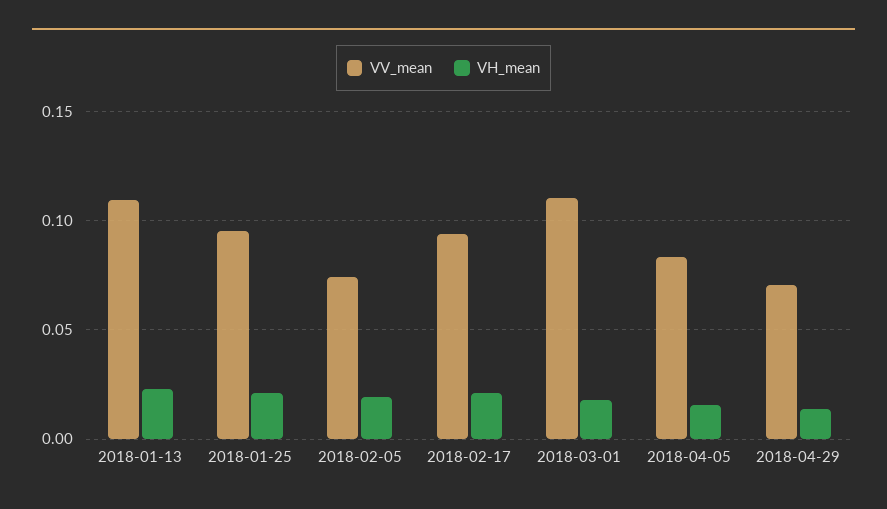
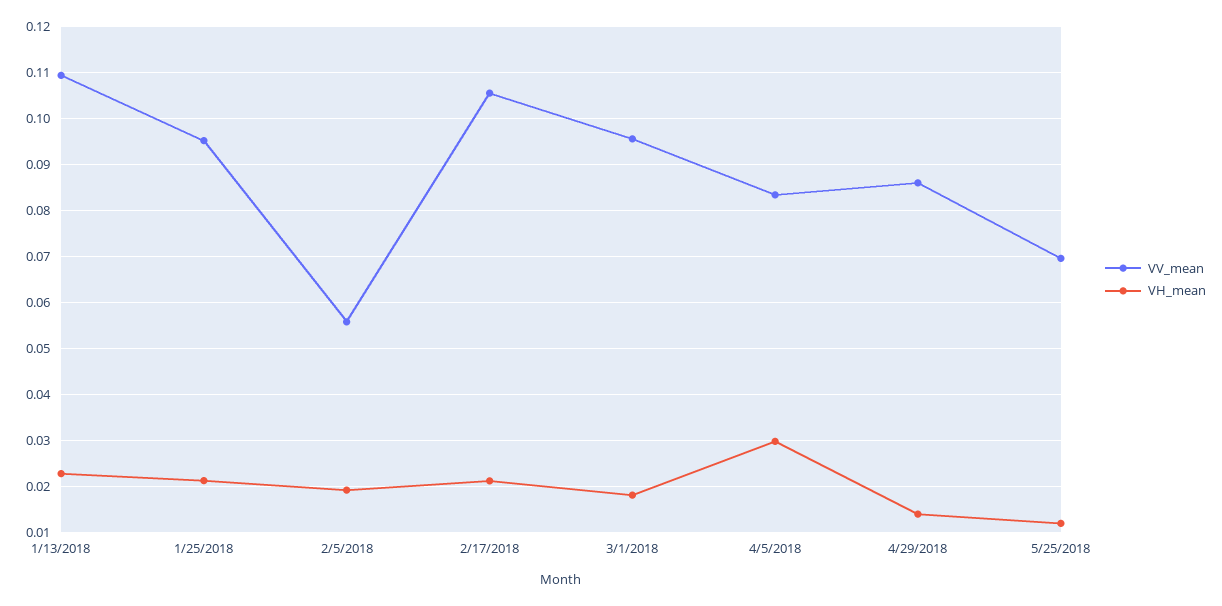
VV_mean, 2018-02-05: 0.075 -> 0.056
VV_mean, 2018-02-17: 0.095 -> 0.106
VV_mean, 2018-03-01: 0.11 -> 0.096
VH_mean, 2018-04-05: 0.015 -> 0.03
VV_mean, 2018-04-29: 0.07 -> 0.086
VV_mean, 5/25/2018: none -> 0.07
VH_mean, 5/25/2018: none -> 0.012

